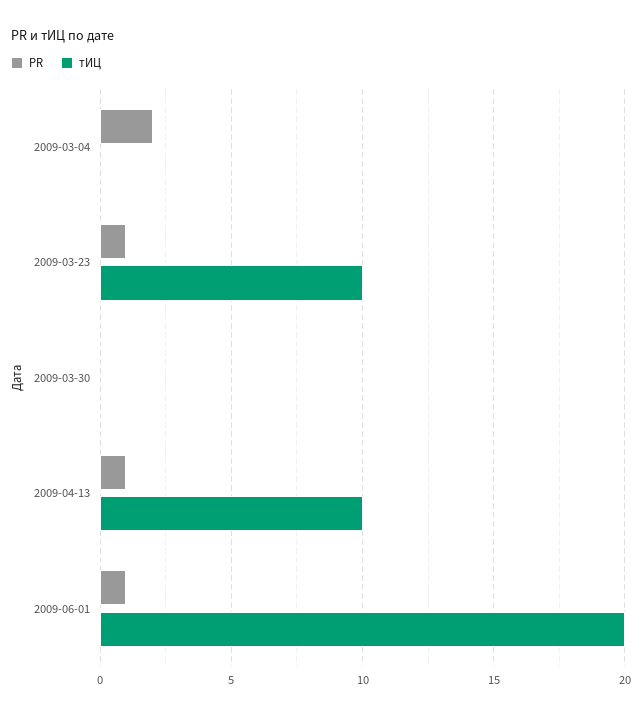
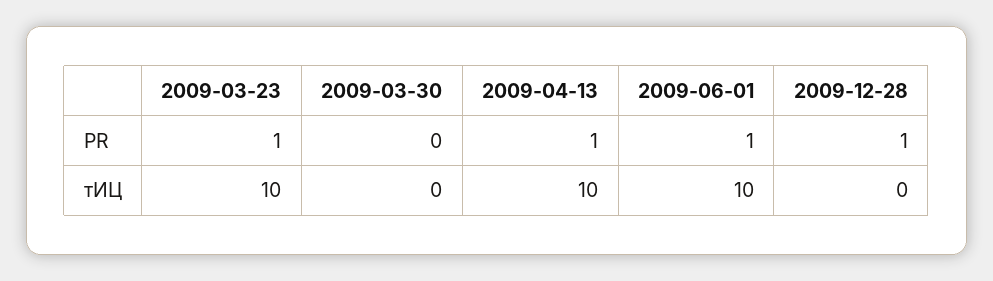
PR, 2009-03-04: 2 -> none
тИЦ, 2009-03-04: 0 -> none
тИЦ, 2009-06-01: 20 -> 10
PR, 2009-12-28: none -> 1
тИЦ, 2009-12-28: none -> 0

